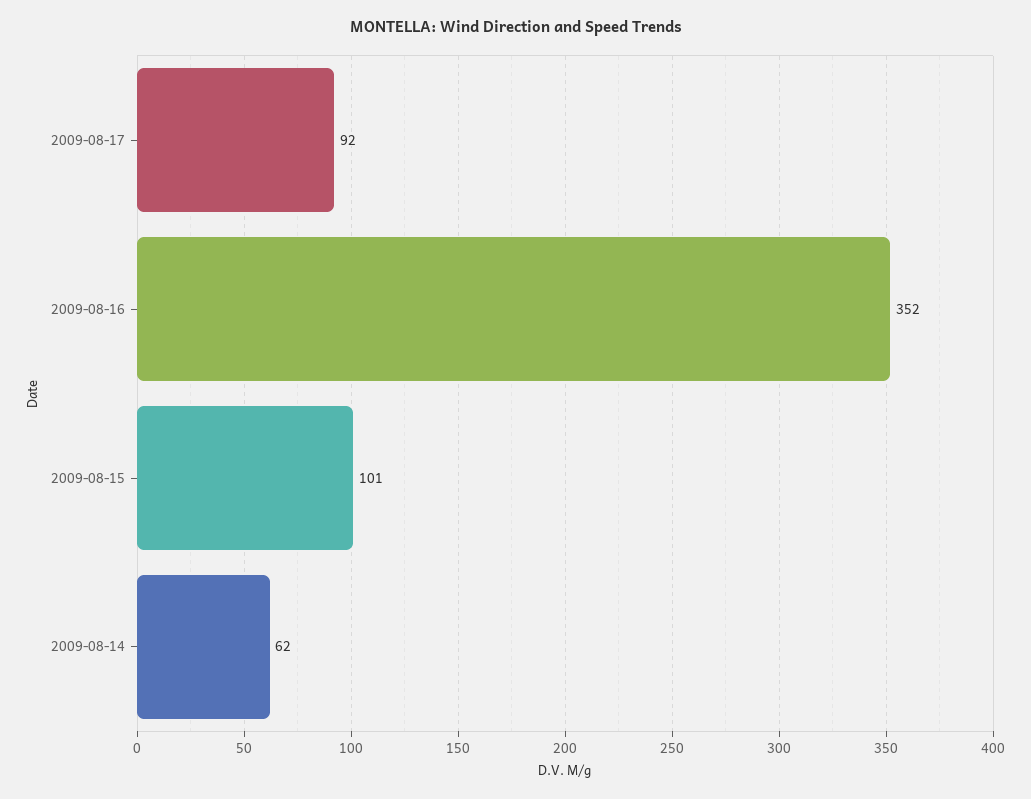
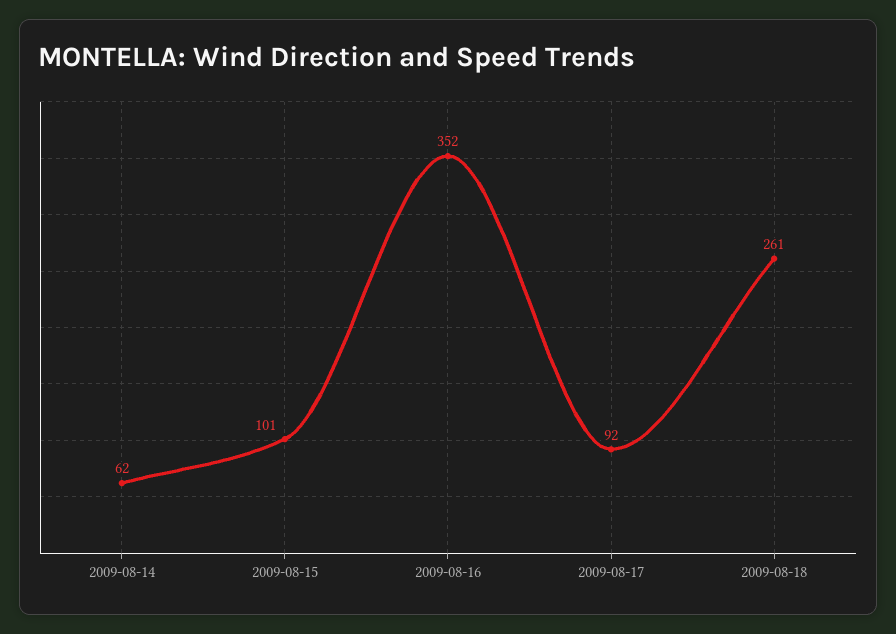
2009-08-18: none -> 261

